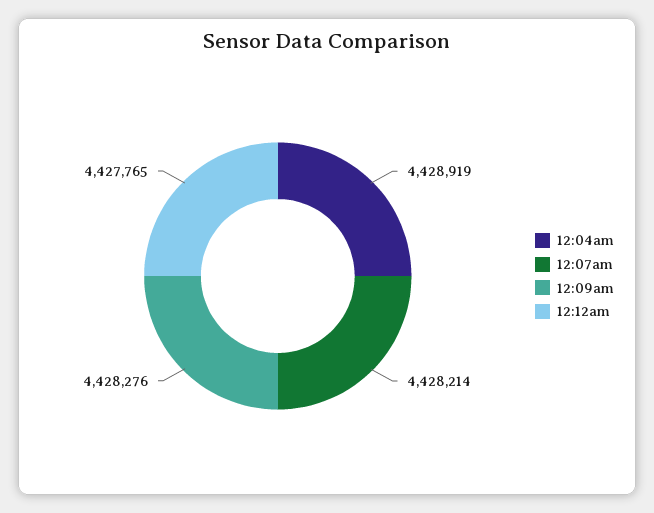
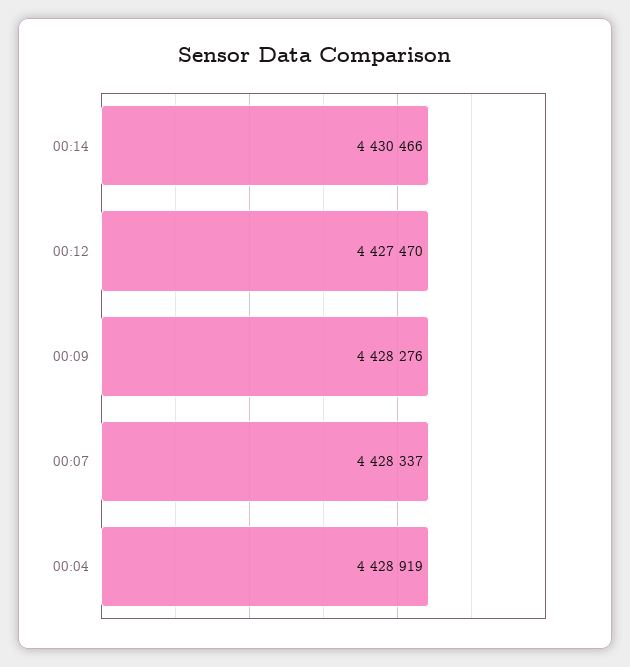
12:07am: 4428214 -> 4428337
12:12am: 4427765 -> 4427470
00:14: none -> 4430466

